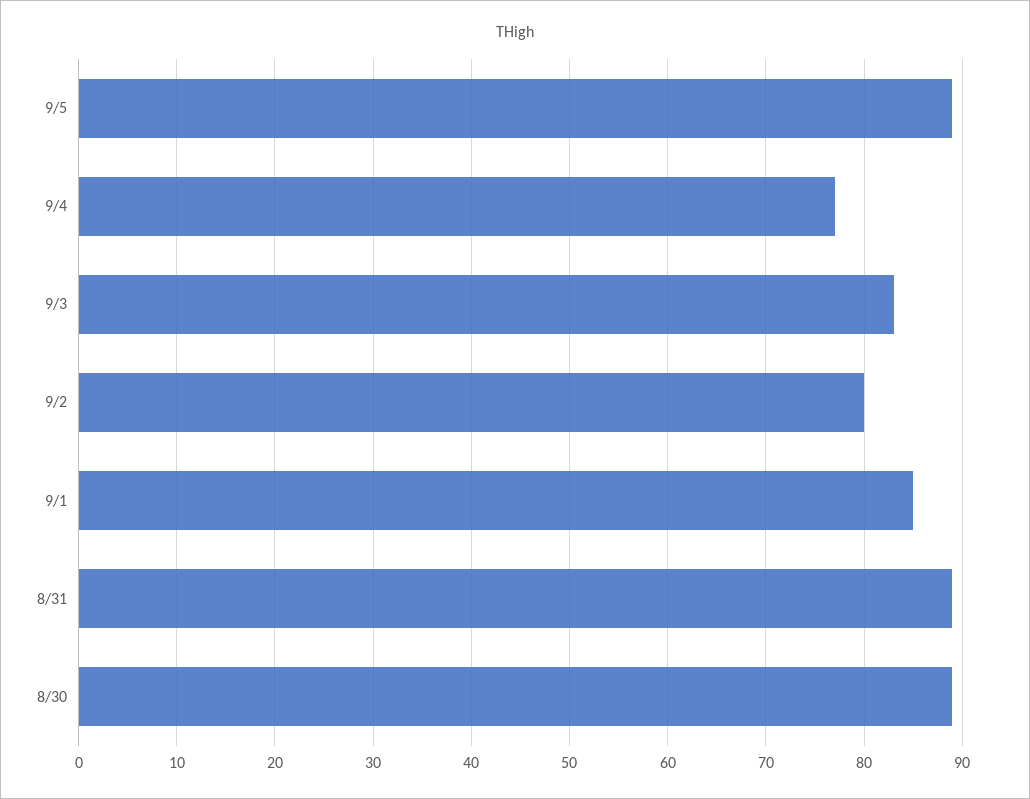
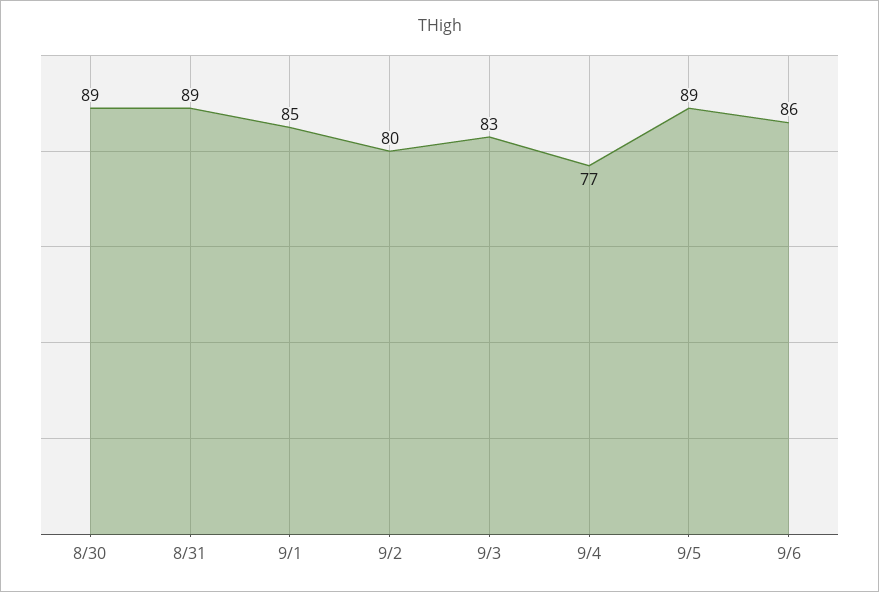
9/6: none -> 86

